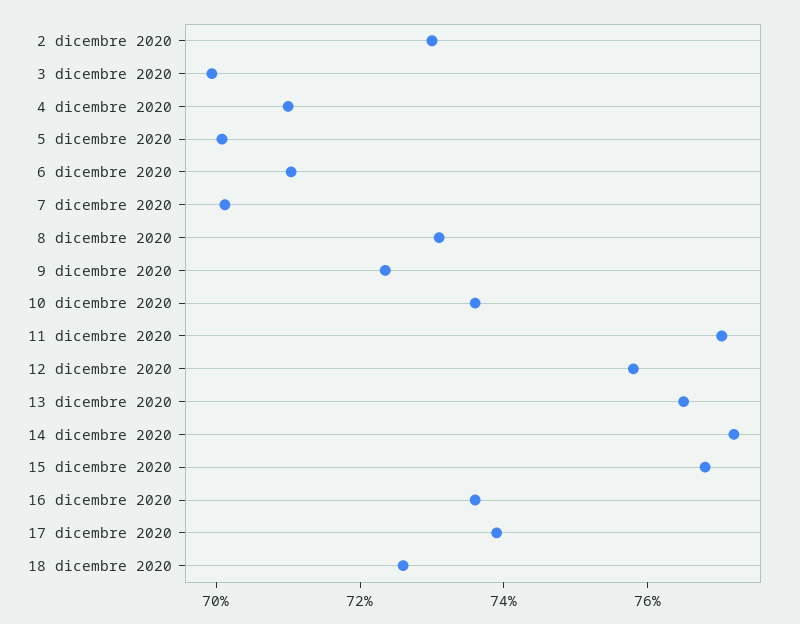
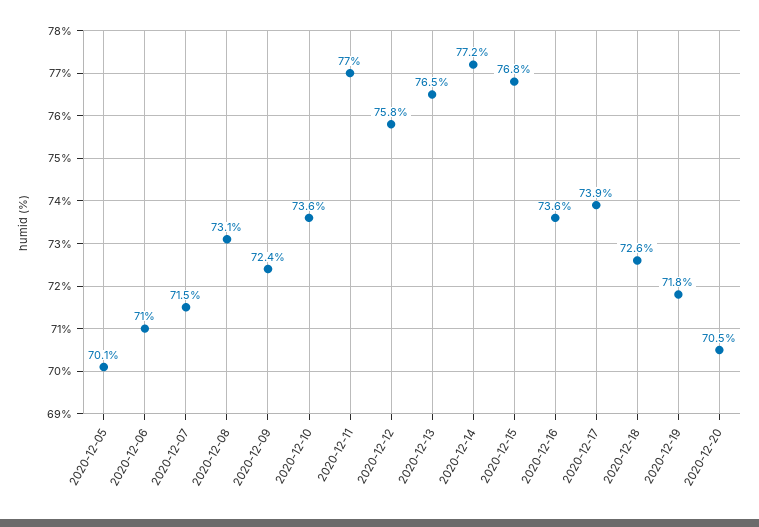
2 dicembre 2020: 73 -> none
3 dicembre 2020: 70 -> none
4 dicembre 2020: 71 -> none
7 dicembre 2020: 70 -> 71.5
2020-12-19: none -> 71.8
2020-12-20: none -> 70.5

